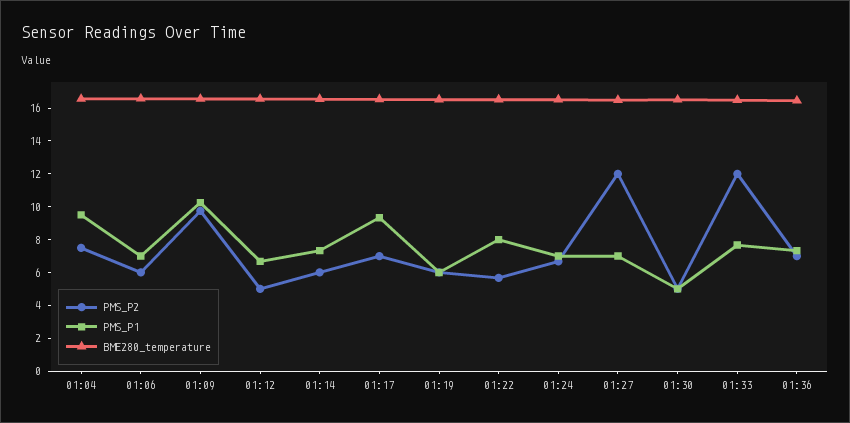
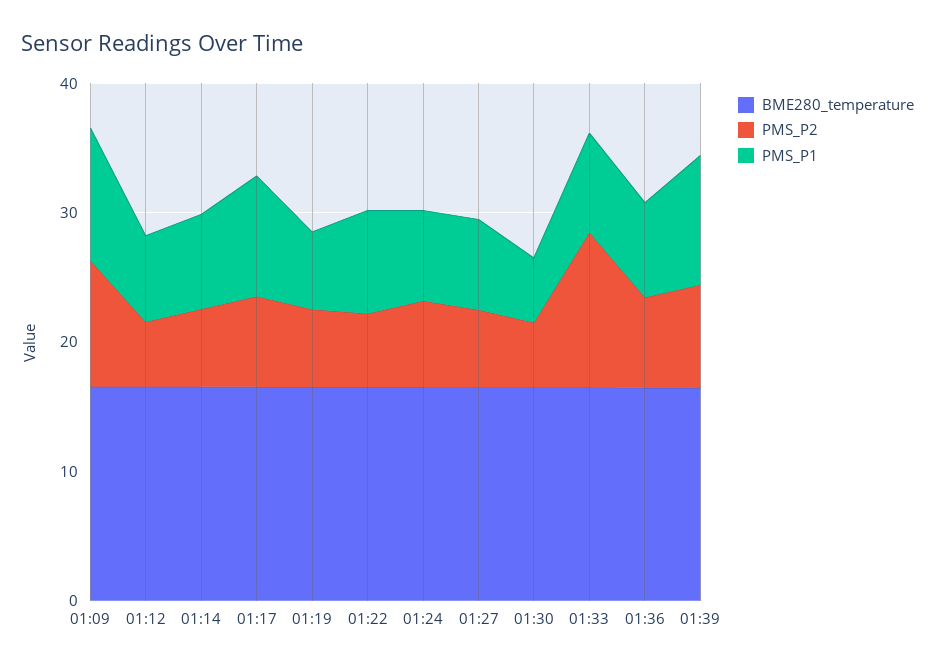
PMS_P2, 01:04: 7.5 -> none
PMS_P1, 01:04: 9.5 -> none
BME280_temperature, 01:04: 16.5 -> none
PMS_P2, 01:06: 6 -> none
PMS_P1, 01:06: 7 -> none
BME280_temperature, 01:06: 16.5 -> none
PMS_P2, 01:27: 12 -> 6
BME280_temperature, 01:39: none -> 16
PMS_P2, 01:39: none -> 8
PMS_P1, 01:39: none -> 10

